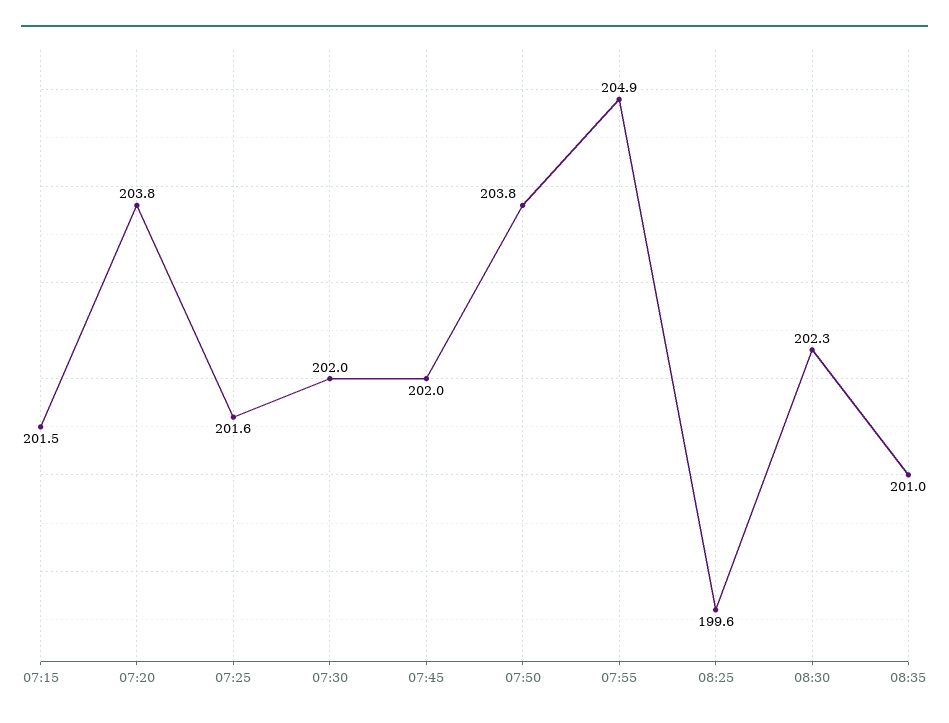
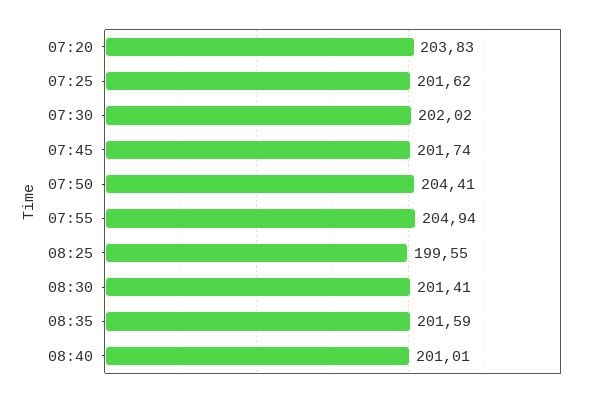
07:15: 201.5 -> none
07:45: 202 -> 201.74
07:50: 203.8 -> 204.41
08:30: 202.3 -> 201.41
08:35: 201 -> 201.59
08:40: none -> 201.01

